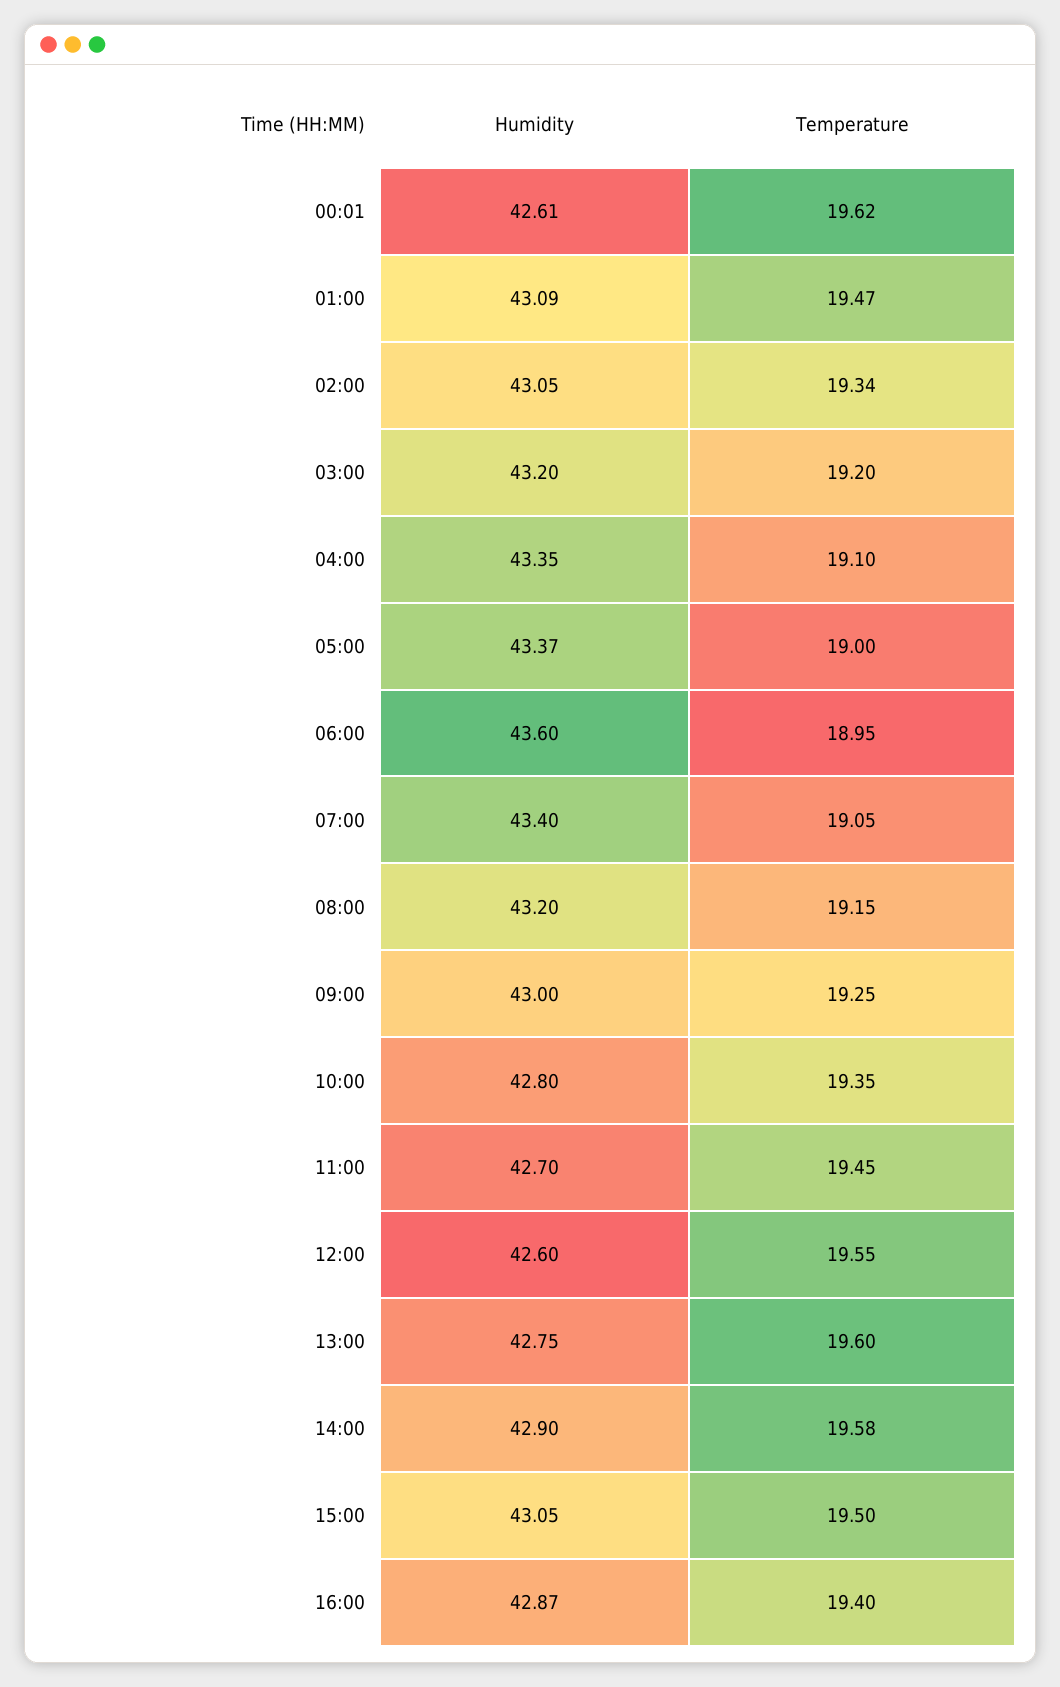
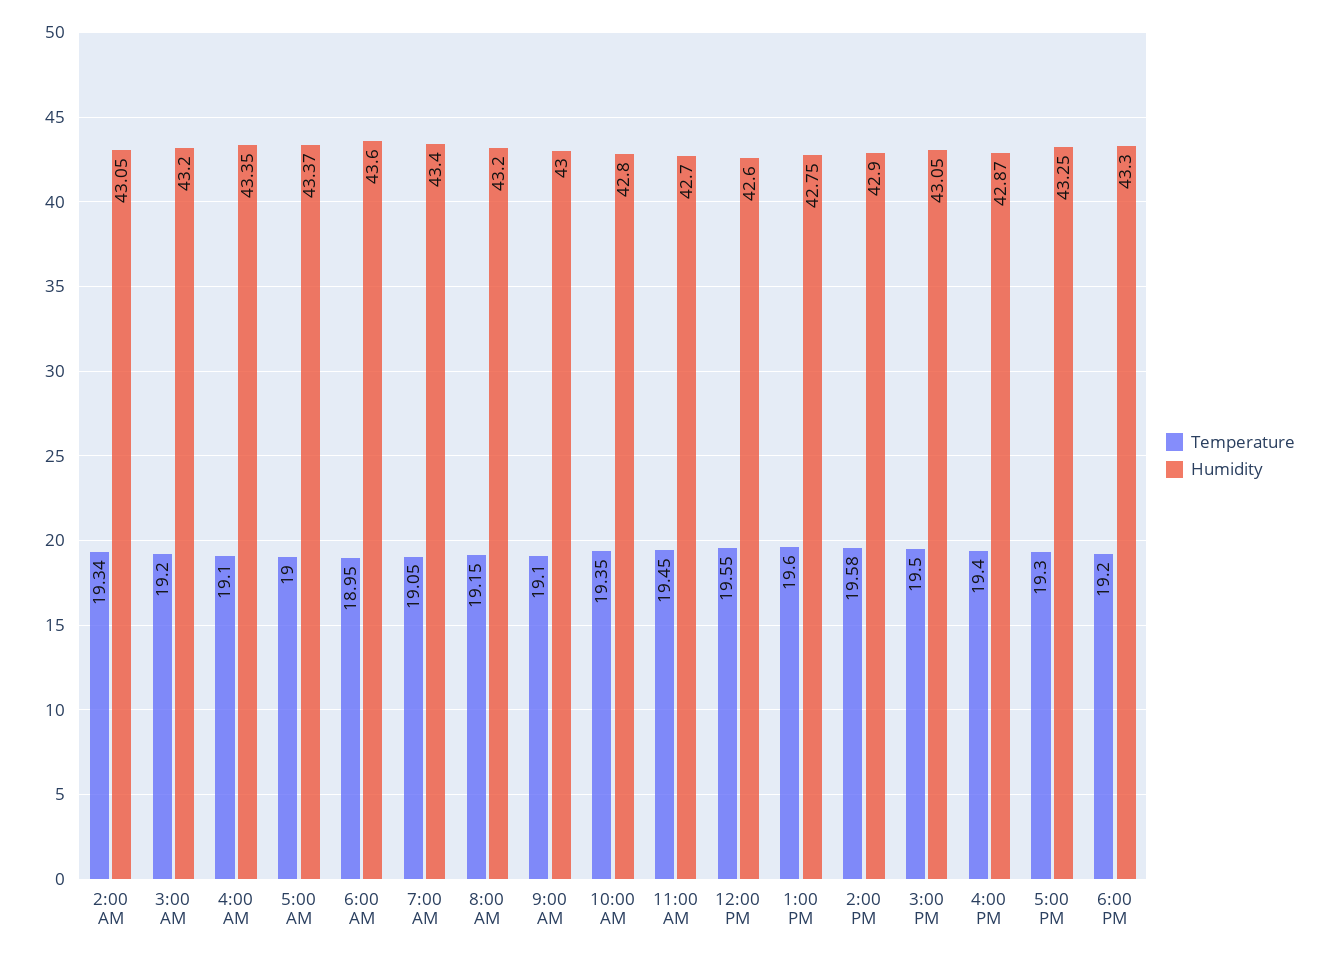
Humidity, 00:01: 42.61 -> none
Temperature, 00:01: 19.62 -> none
Humidity, 01:00: 43.09 -> none
Temperature, 01:00: 19.47 -> none
Temperature, 09:00: 19.25 -> 19.1
Temperature, 5:00 PM: none -> 19.3
Humidity, 5:00 PM: none -> 43.25
Temperature, 6:00 PM: none -> 19.2
Humidity, 6:00 PM: none -> 43.3

